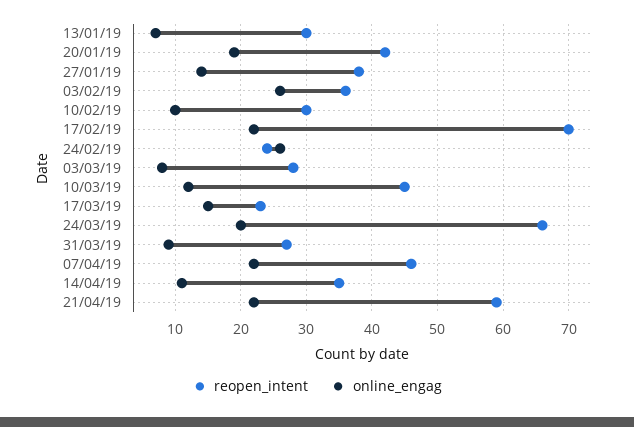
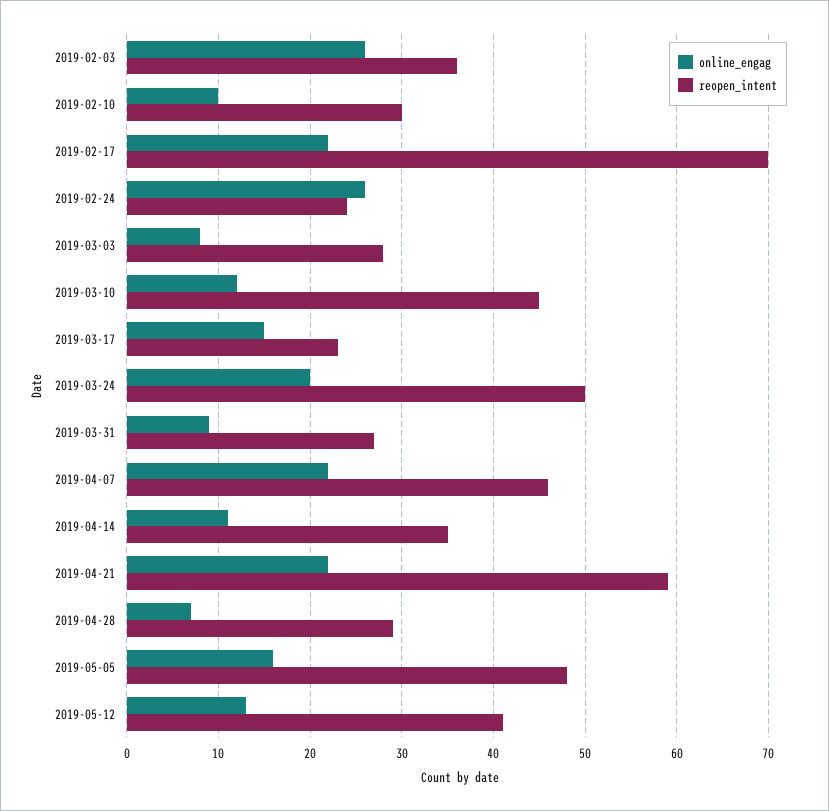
reopen_intent, 13/01/19: 30 -> none
online_engag, 13/01/19: 7 -> none
reopen_intent, 20/01/19: 42 -> none
online_engag, 20/01/19: 19 -> none
reopen_intent, 27/01/19: 38 -> none
online_engag, 27/01/19: 14 -> none
reopen_intent, 24/03/19: 66 -> 50
online_engag, 2019-04-28: none -> 7
reopen_intent, 2019-04-28: none -> 29
online_engag, 2019-05-05: none -> 16
reopen_intent, 2019-05-05: none -> 48
online_engag, 2019-05-12: none -> 13
reopen_intent, 2019-05-12: none -> 41

